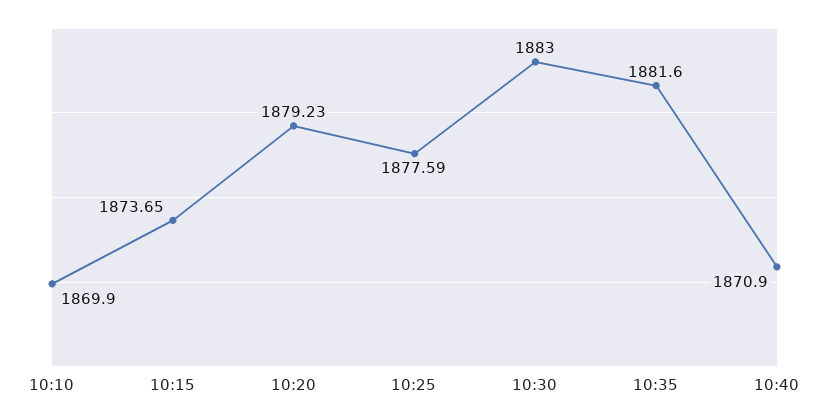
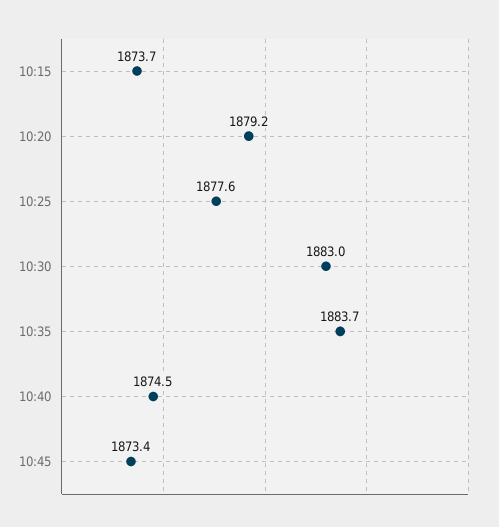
10:10: 1869.9 -> none
10:35: 1881.6 -> 1883.7
10:40: 1870.9 -> 1874.5
10:45: none -> 1873.4

